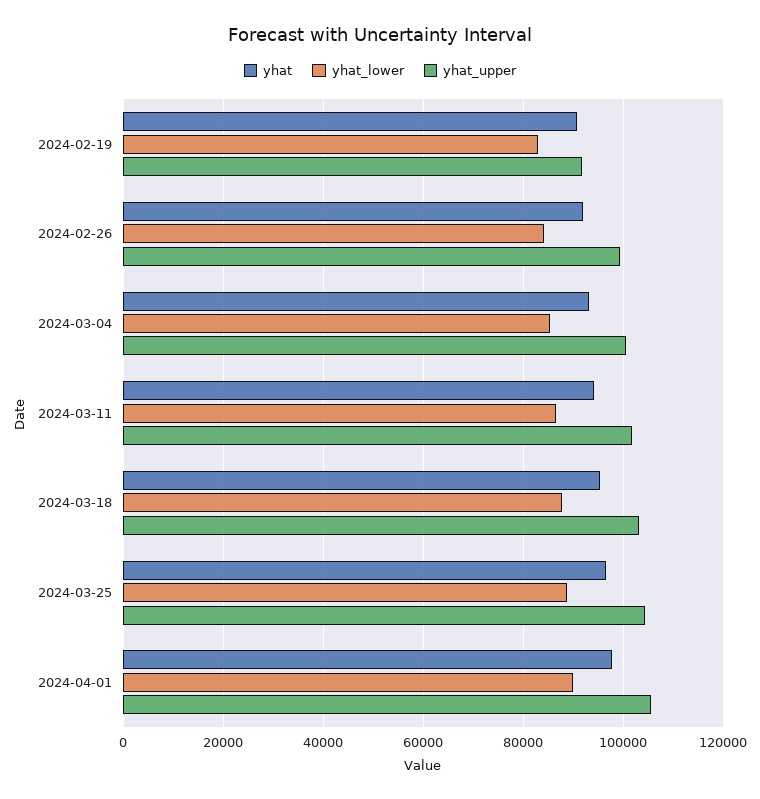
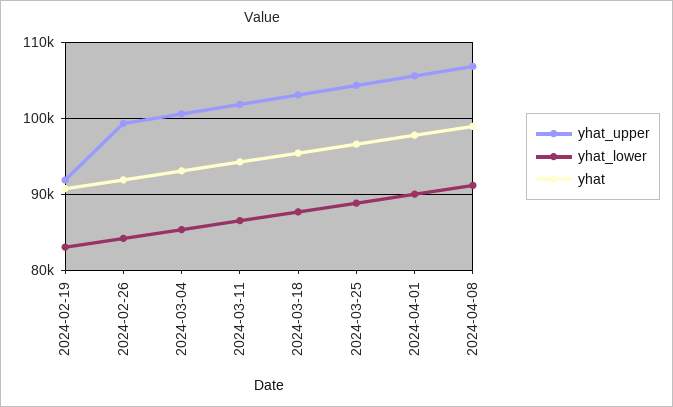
yhat_upper, 2024-04-08: none -> 107000
yhat_lower, 2024-04-08: none -> 91000
yhat, 2024-04-08: none -> 99000

